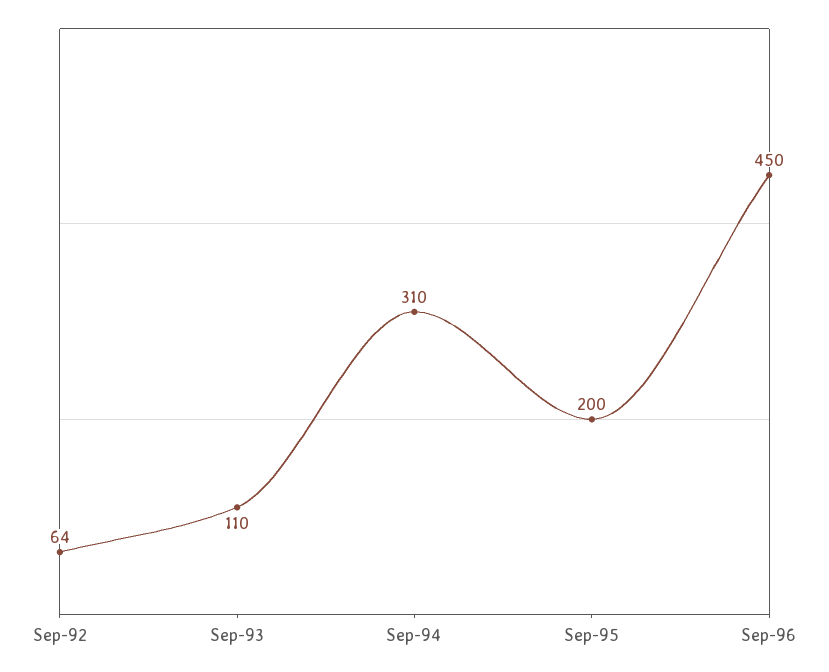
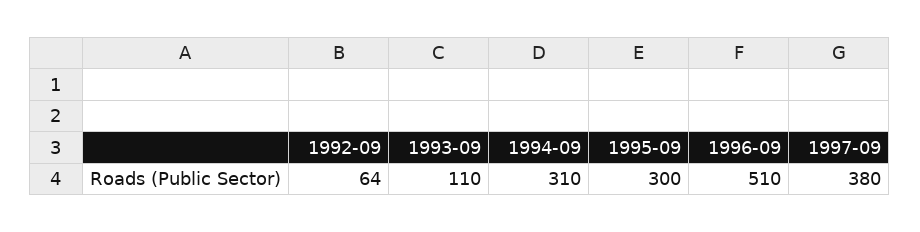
Sep-95: 200 -> 300
Sep-96: 450 -> 510
1997-09: none -> 380

